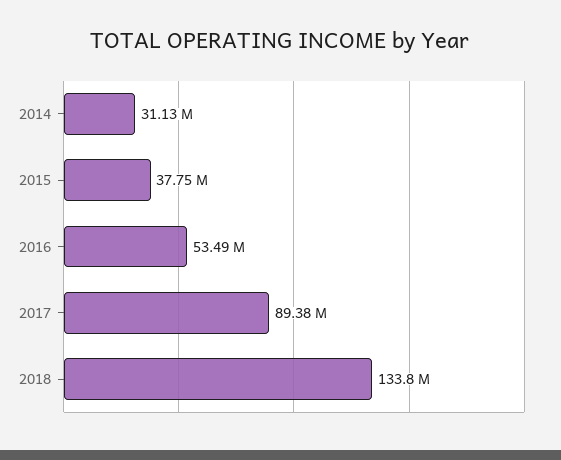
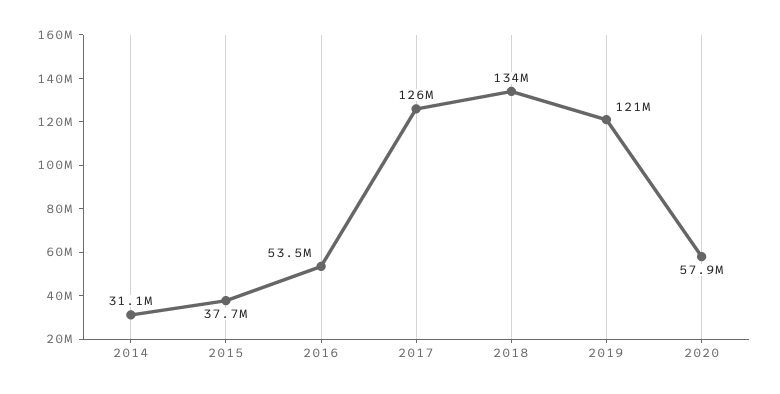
2017: 89380000 -> 126000000
2019: none -> 121000000
2020: none -> 57900000

